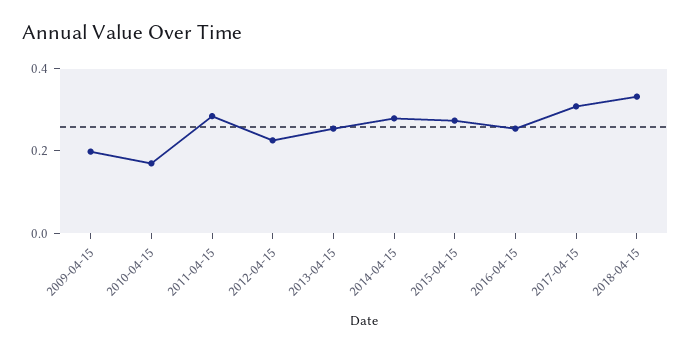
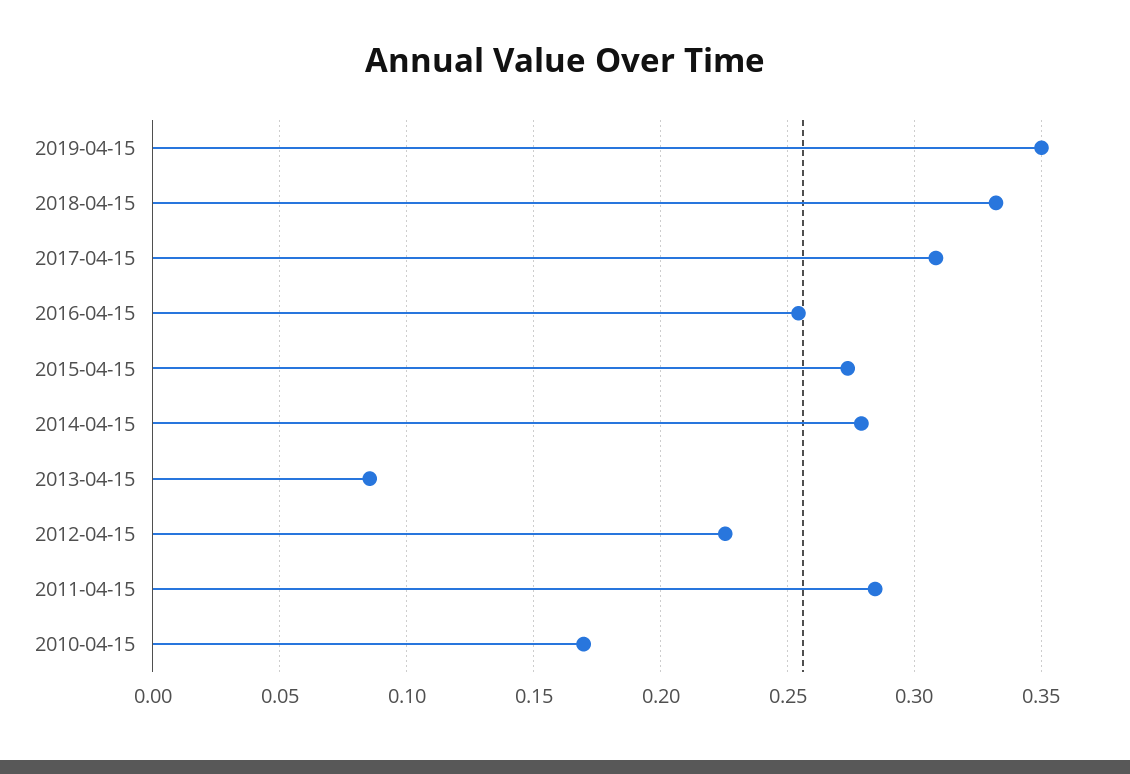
2009-04-15: 0.2 -> none
2013-04-15: 0.25 -> 0.085
2019-04-15: none -> 0.35

